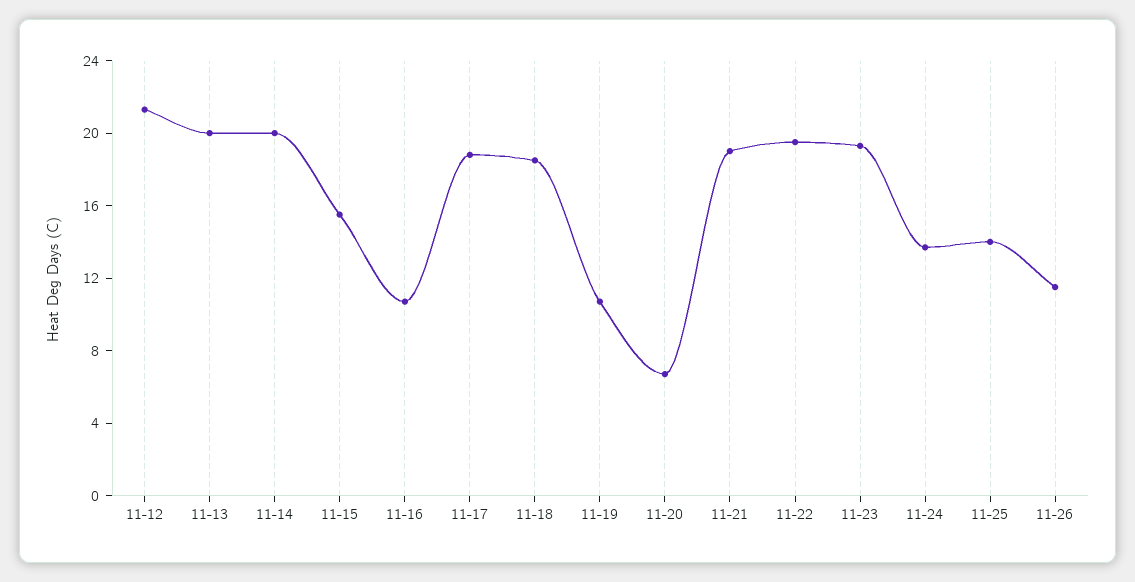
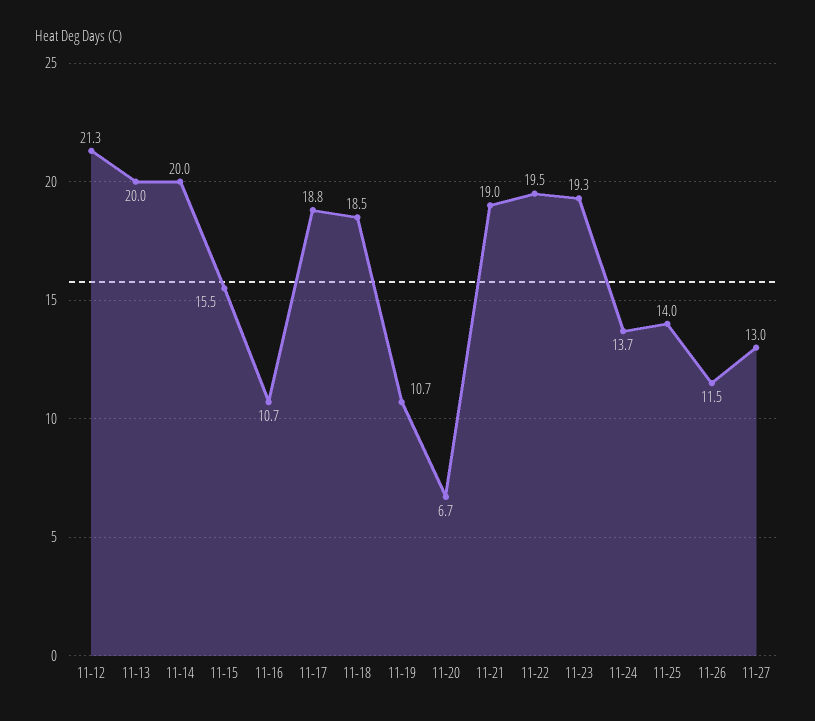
11-27: none -> 13

